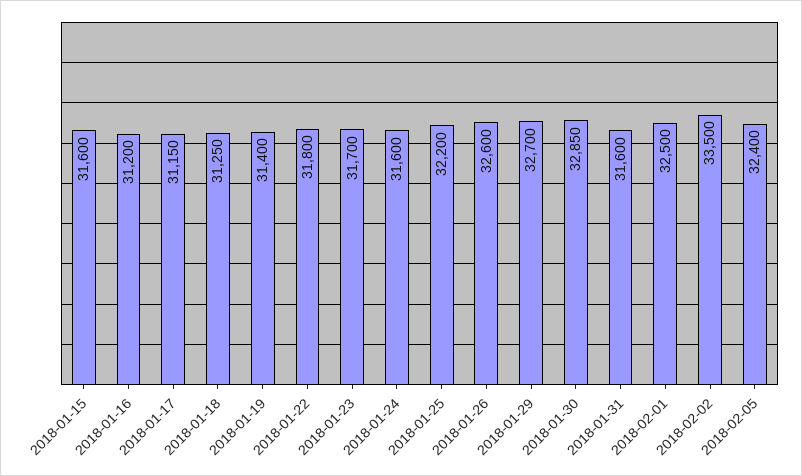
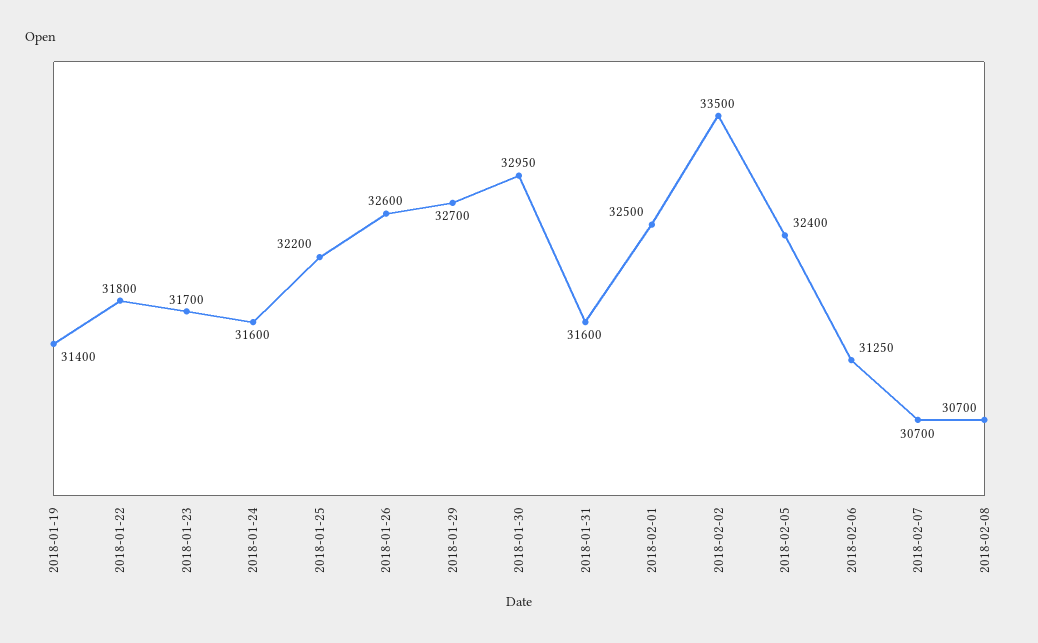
2018-01-15: 31600 -> none
2018-01-16: 31200 -> none
2018-01-17: 31150 -> none
2018-01-18: 31250 -> none
2018-01-30: 32850 -> 32950
2018-02-06: none -> 31250
2018-02-07: none -> 30700
2018-02-08: none -> 30700

